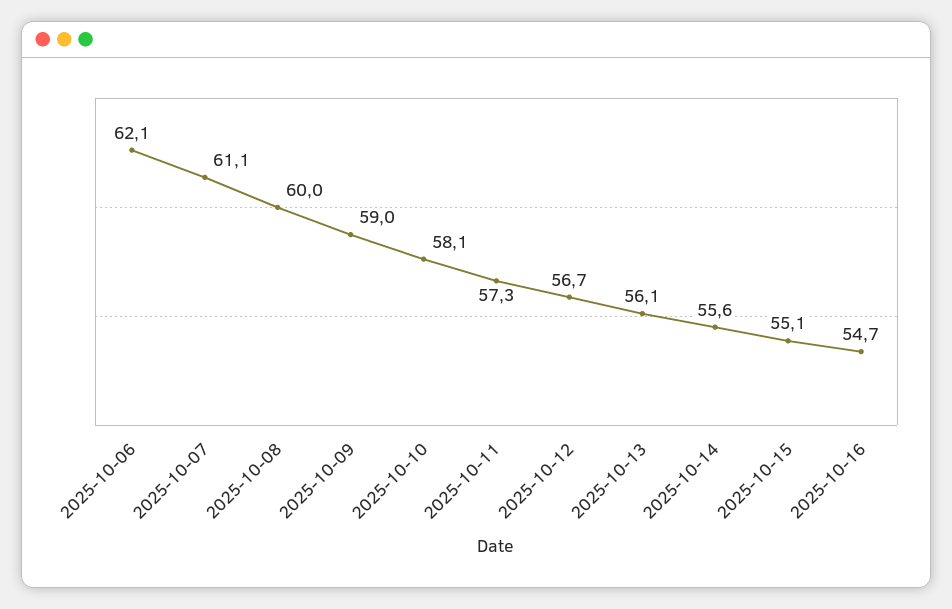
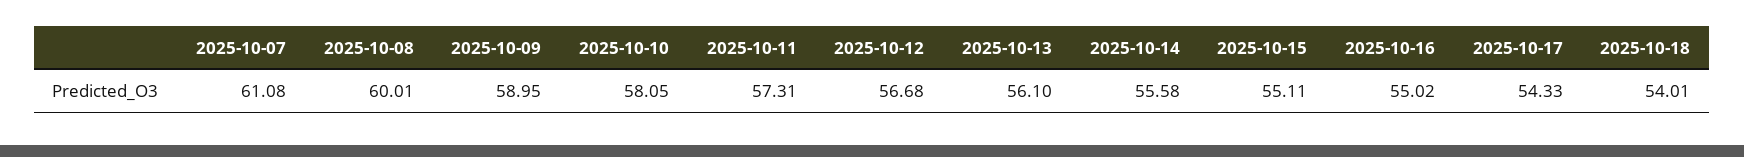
2025-10-06: 62.1 -> none
2025-10-16: 54.7 -> 55.02
2025-10-17: none -> 54.33
2025-10-18: none -> 54.01

